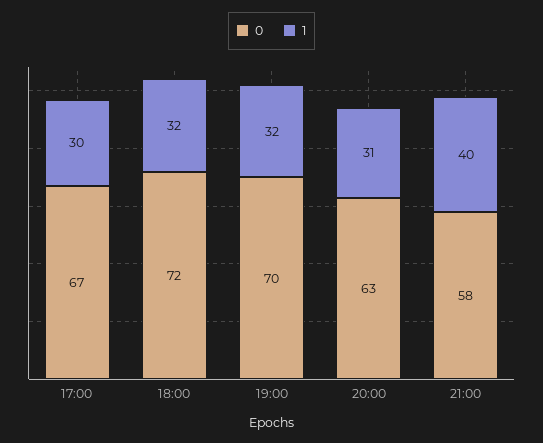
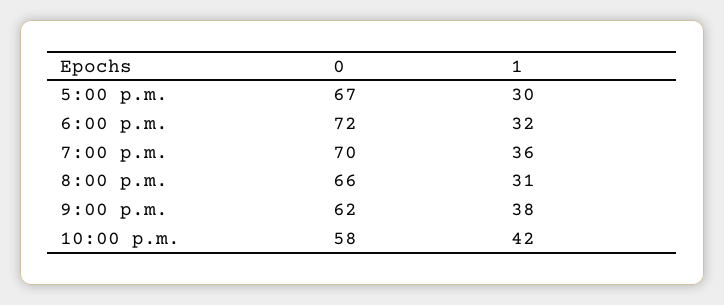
1, 19:00: 32 -> 36
0, 20:00: 63 -> 66
0, 21:00: 58 -> 62
1, 21:00: 40 -> 38
0, 10:00 p.m.: none -> 58
1, 10:00 p.m.: none -> 42

